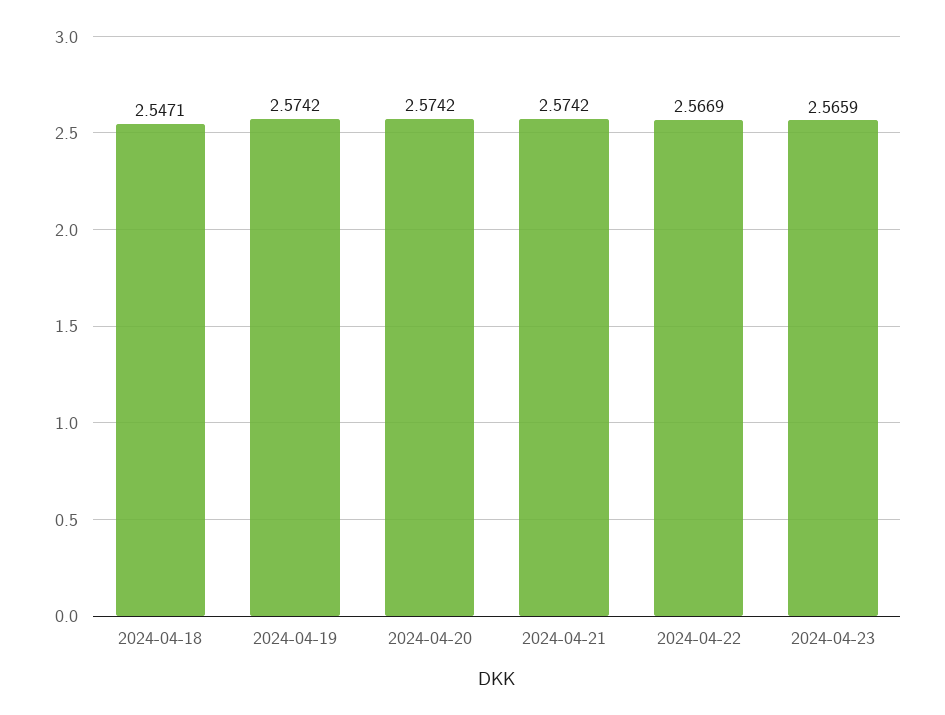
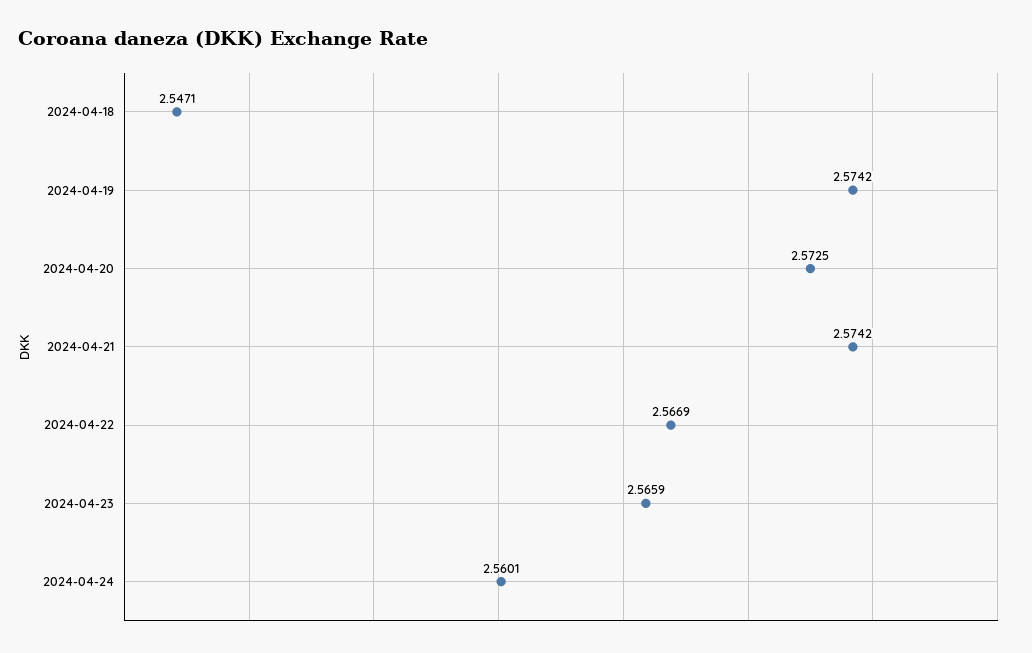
2024-04-20: 2.5742 -> 2.5725
2024-04-24: none -> 2.5601

